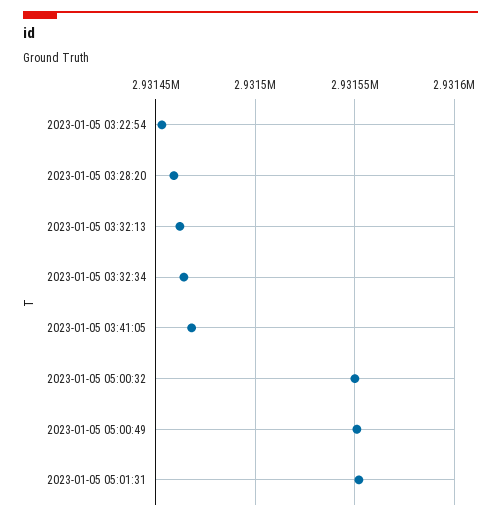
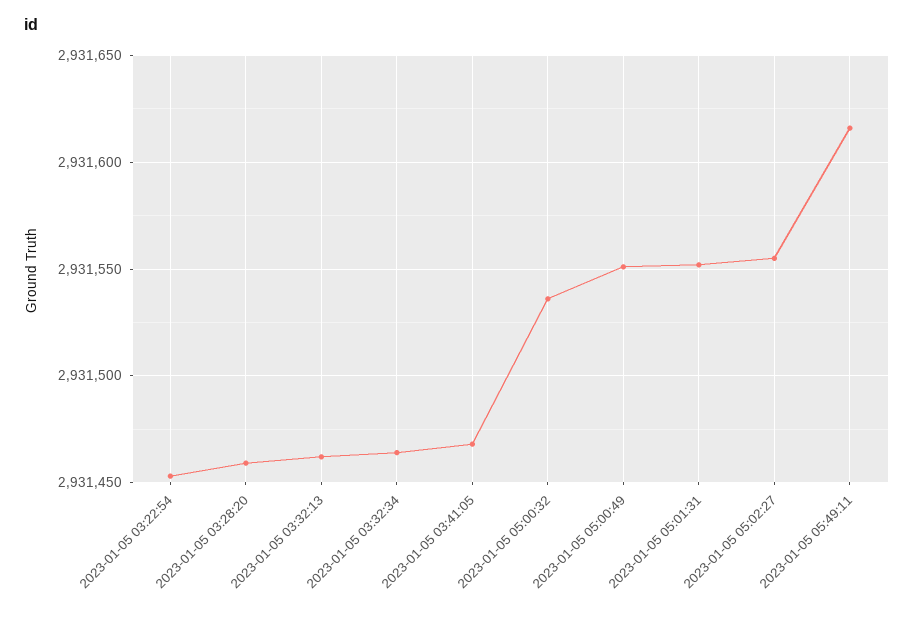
2023-01-05 05:00:32: 2931550 -> 2931535
2023-01-05 05:02:27: none -> 2931555
2023-01-05 05:49:11: none -> 2931615

